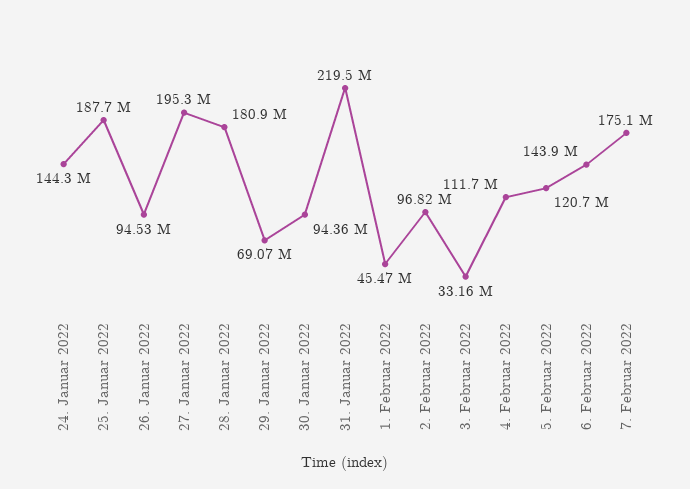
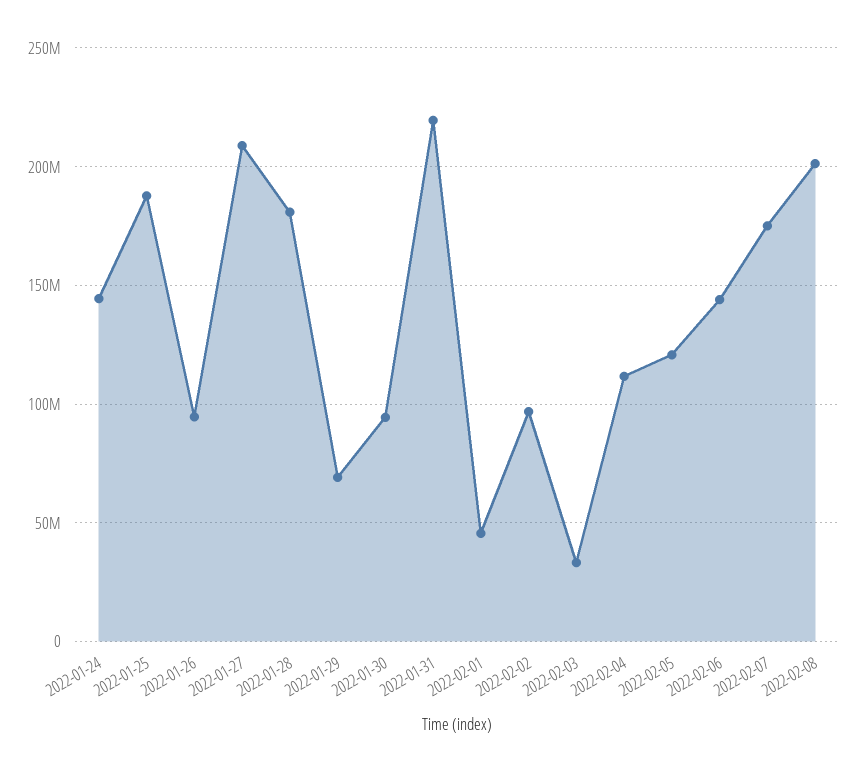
27. Januar 2022: 195300000 -> 210000000
2022-02-08: none -> 200000000

